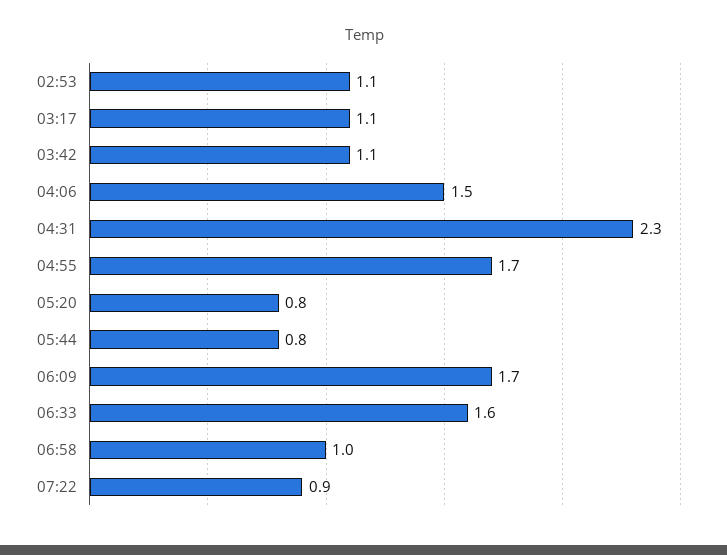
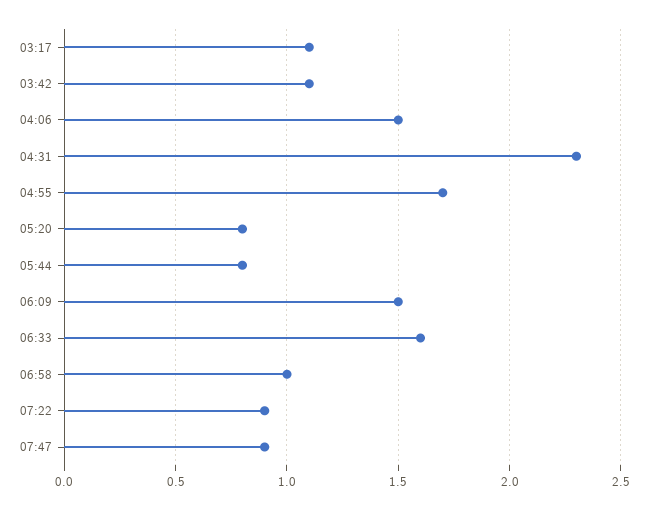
02:53: 1.1 -> none
06:09: 1.7 -> 1.5
07:47: none -> 0.9

